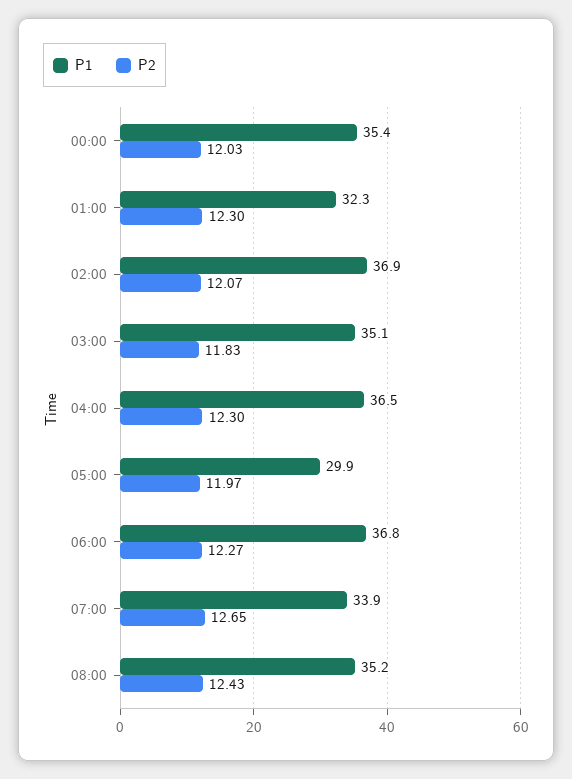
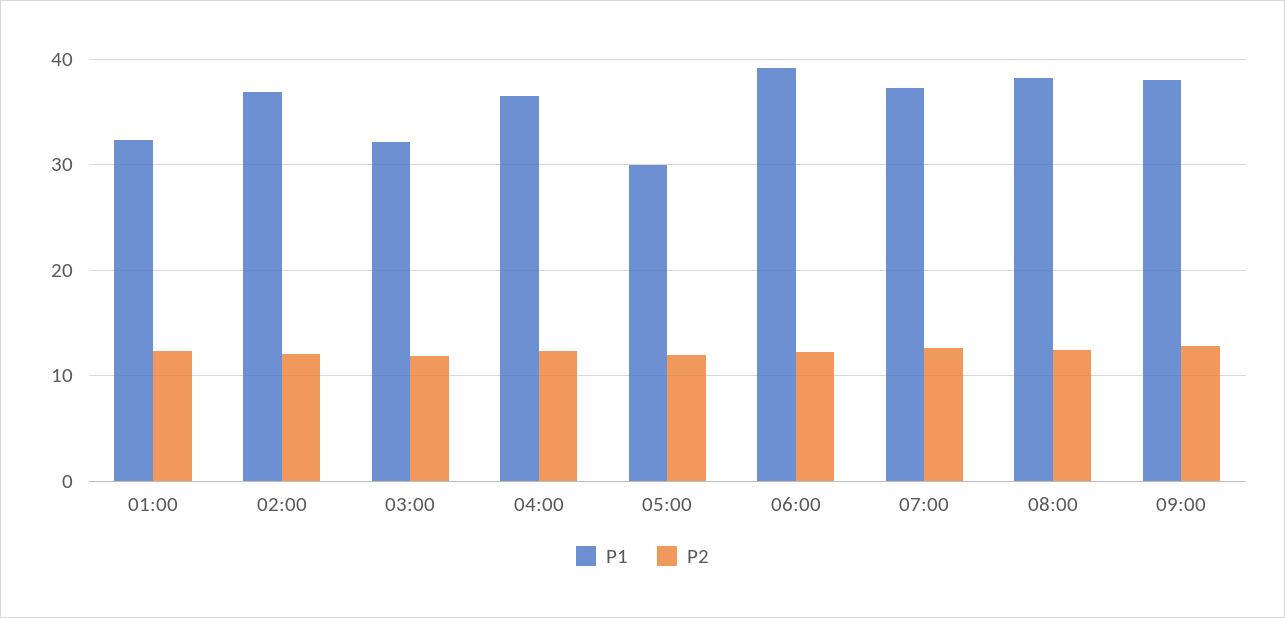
P1, 00:00: 35.4 -> none
P2, 00:00: 12.03 -> none
P1, 03:00: 35.1 -> 32
P1, 06:00: 36.8 -> 39
P1, 07:00: 33.9 -> 37
P1, 08:00: 35.2 -> 38
P1, 09:00: none -> 38
P2, 09:00: none -> 13

